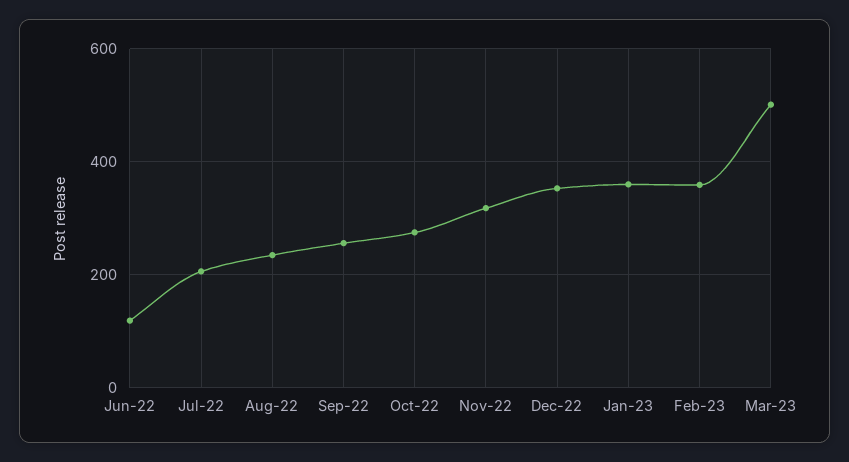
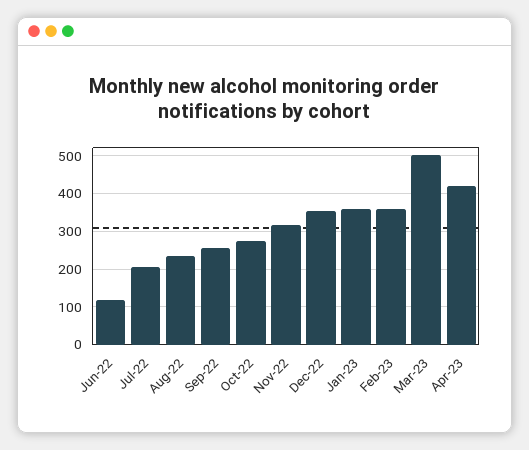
Apr-23: none -> 420

